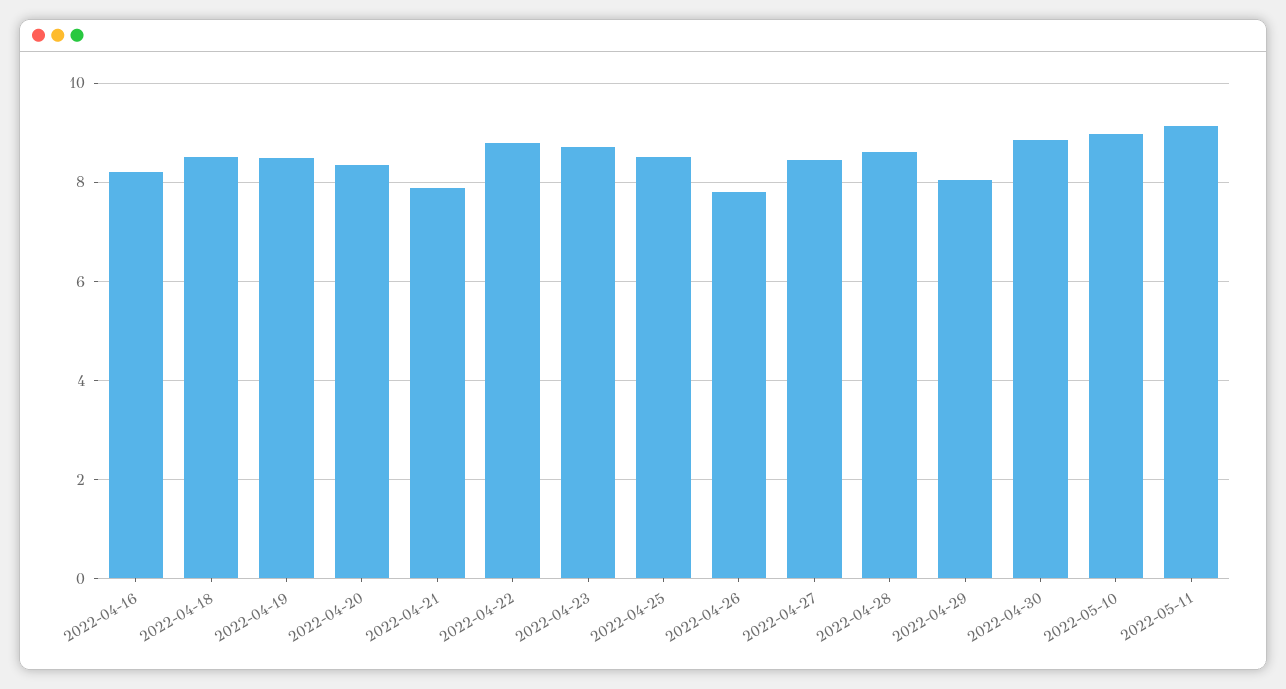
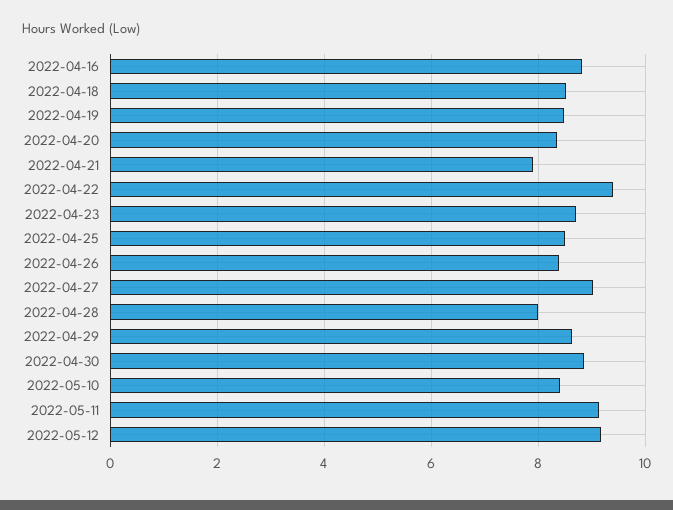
2022-04-16: 8.2 -> 8.8
2022-04-22: 8.8 -> 9.4
2022-04-26: 7.8 -> 8.4
2022-04-27: 8.4 -> 9
2022-04-28: 8.6 -> 8
2022-04-29: 8 -> 8.6
2022-05-10: 9 -> 8.4
2022-05-12: none -> 9.2

